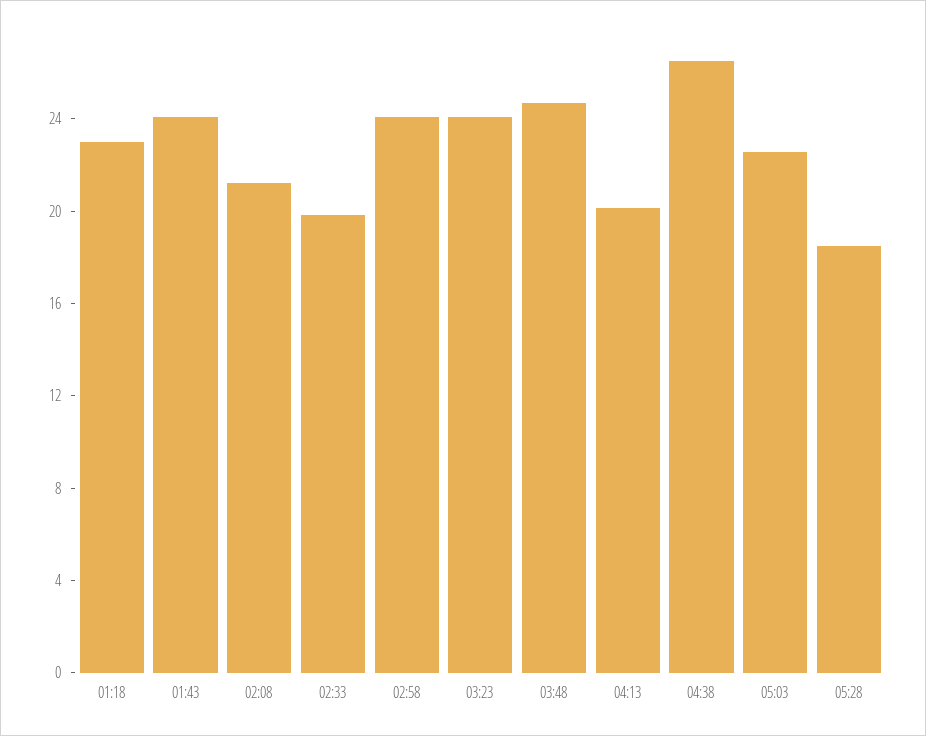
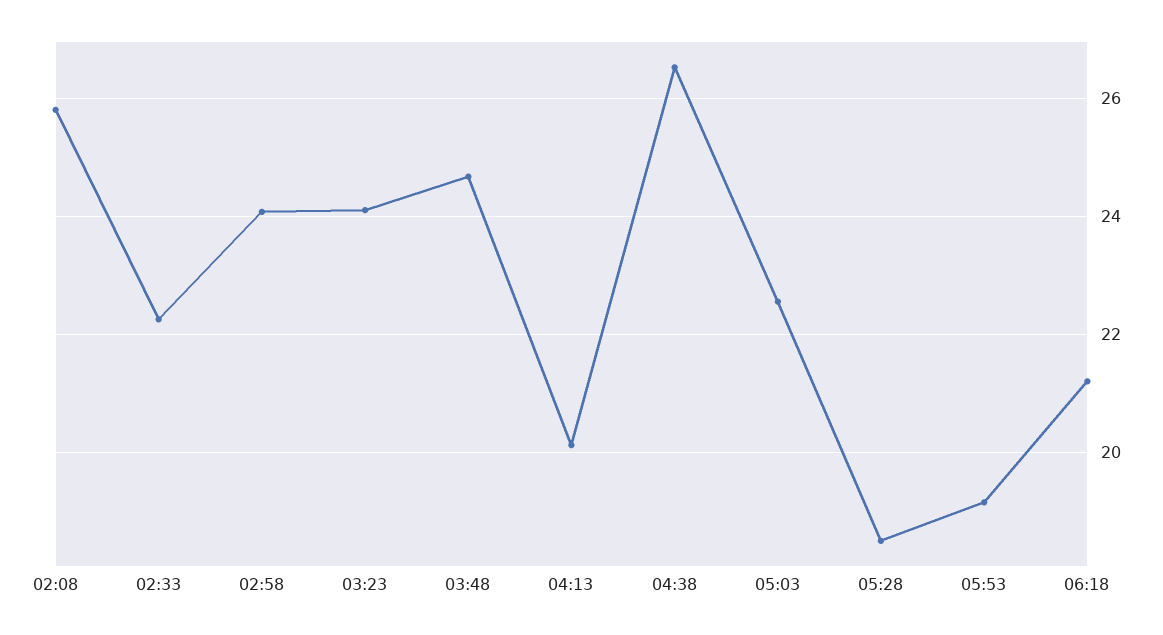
01:18: 23 -> none
01:43: 24 -> none
02:08: 21 -> 25.8
02:33: 20 -> 22.2
05:53: none -> 19.2
06:18: none -> 21.2

